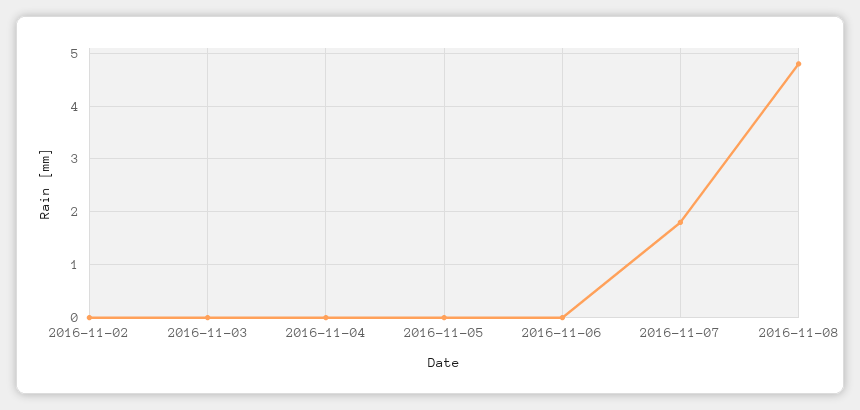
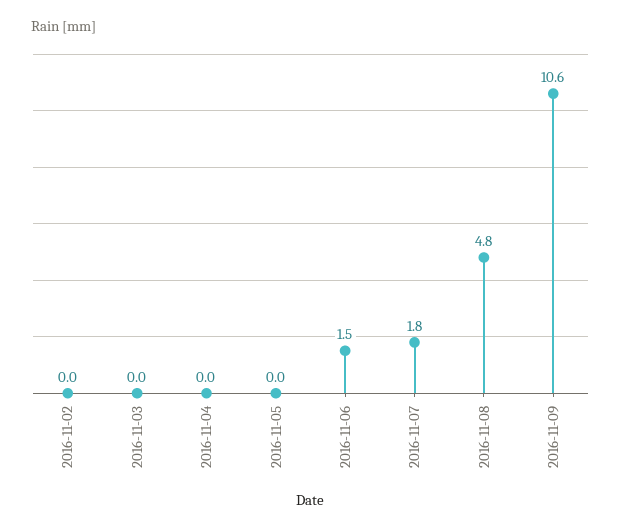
2016-11-06: 0 -> 1.5
2016-11-09: none -> 10.6

